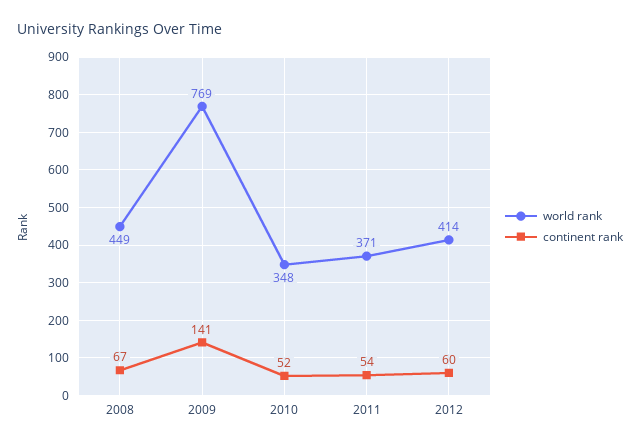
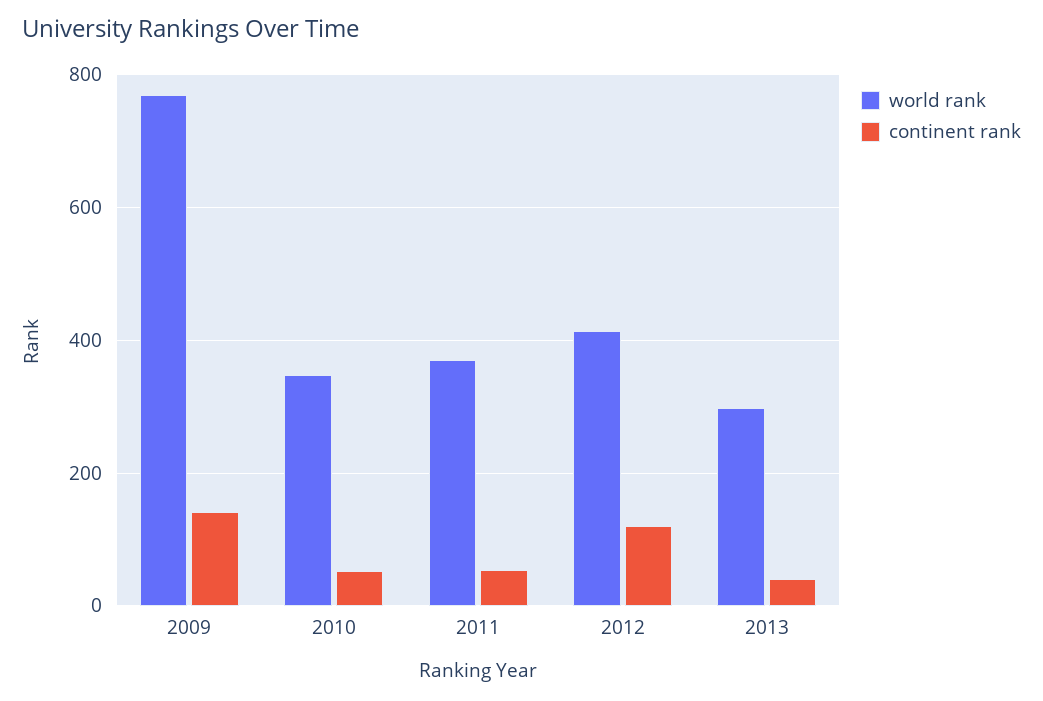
world rank, 2008: 449 -> none
continent rank, 2008: 67 -> none
continent rank, 2012: 60 -> 120
world rank, 2013: none -> 300
continent rank, 2013: none -> 40

